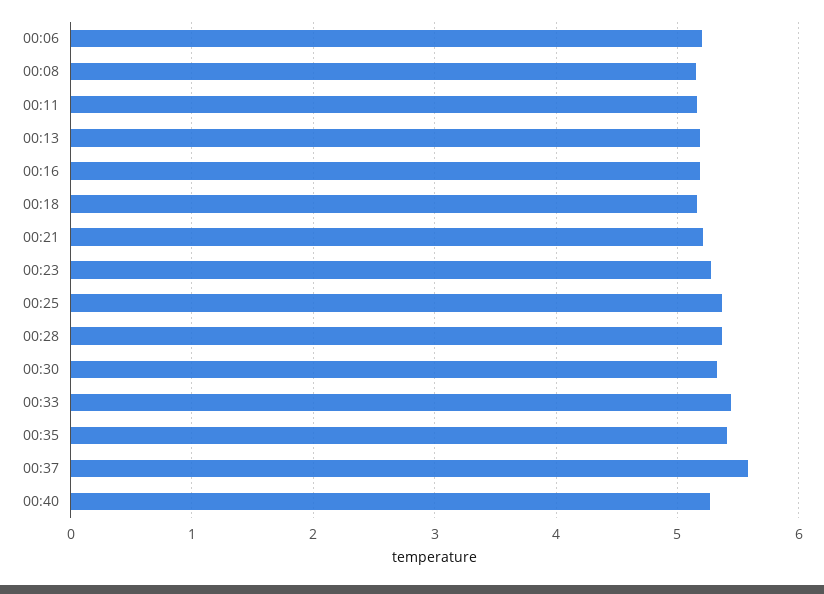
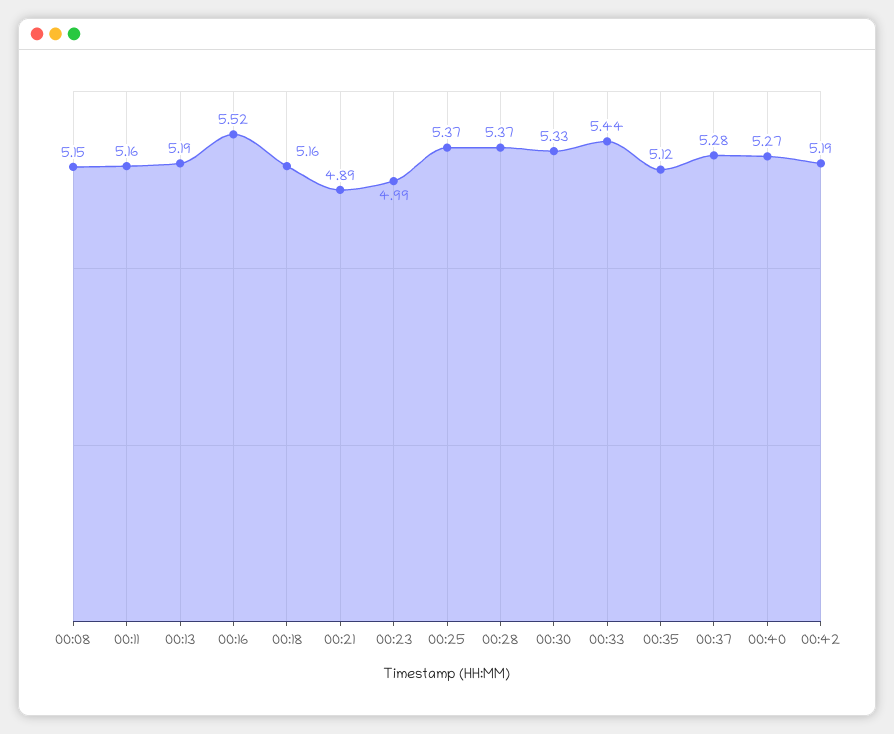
00:06: 5.2 -> none
00:16: 5.2 -> 5.52
00:21: 5.2 -> 4.89
00:23: 5.3 -> 4.99
00:35: 5.4 -> 5.12
00:37: 5.6 -> 5.28
00:42: none -> 5.19

